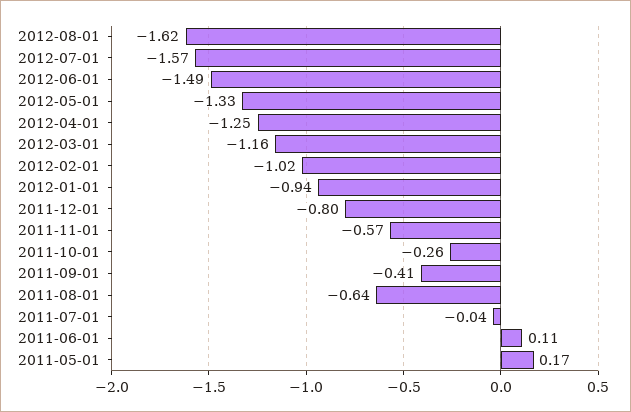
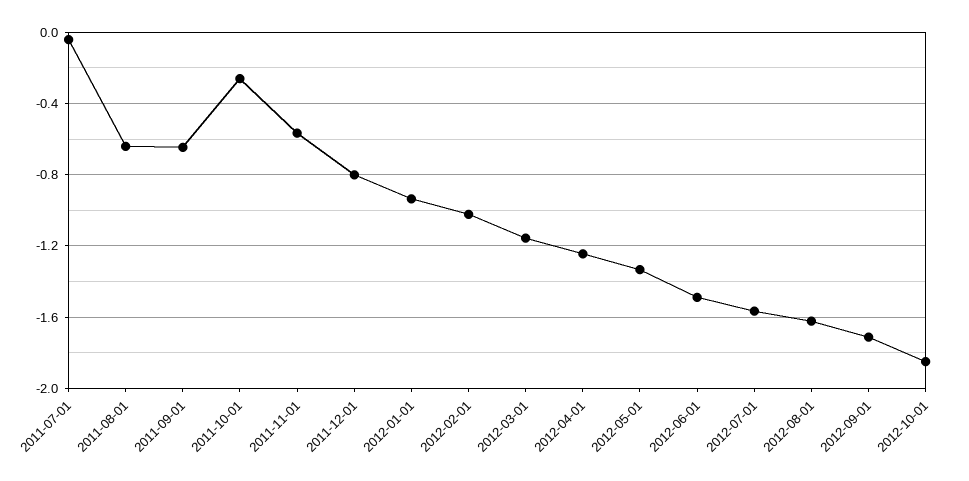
2011-09-01: -0.41 -> -0.65
2011-06-01: 0.11 -> none
2011-05-01: 0.17 -> none
2012-09-01: none -> -1.7
2012-10-01: none -> -1.85

